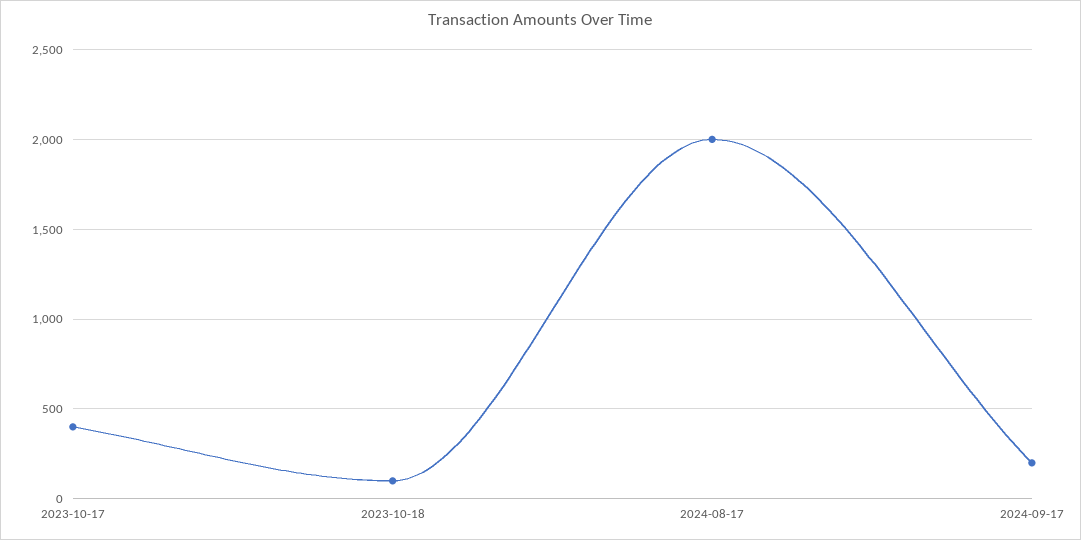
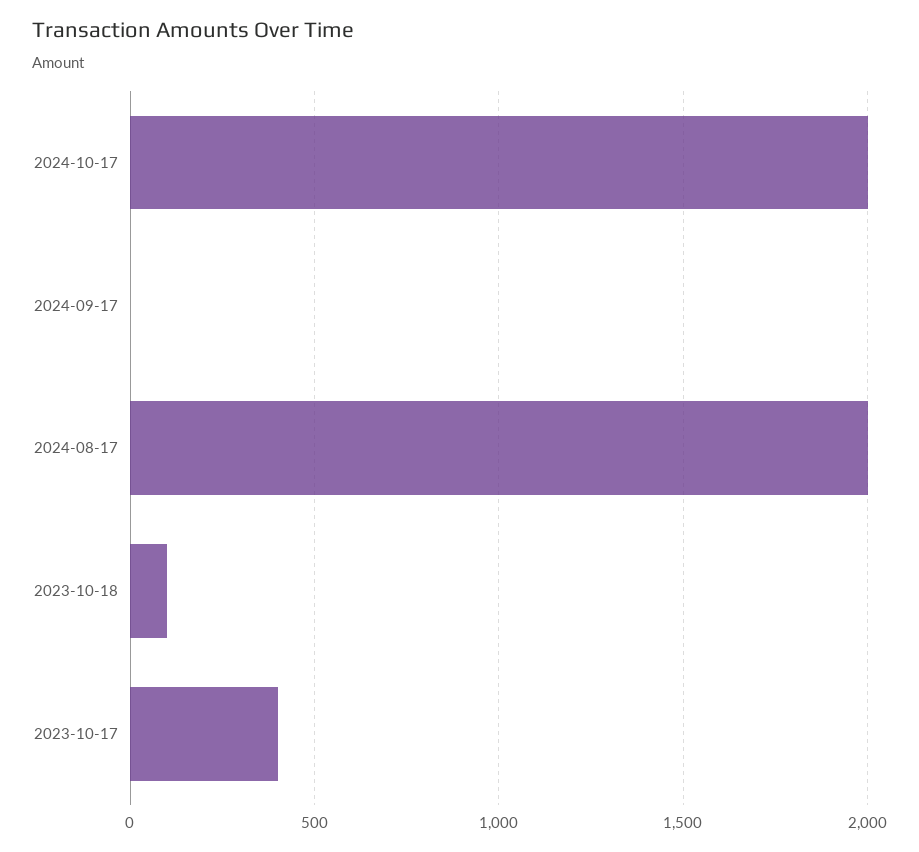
2024-09-17: 200 -> 0
2024-10-17: none -> 2000

